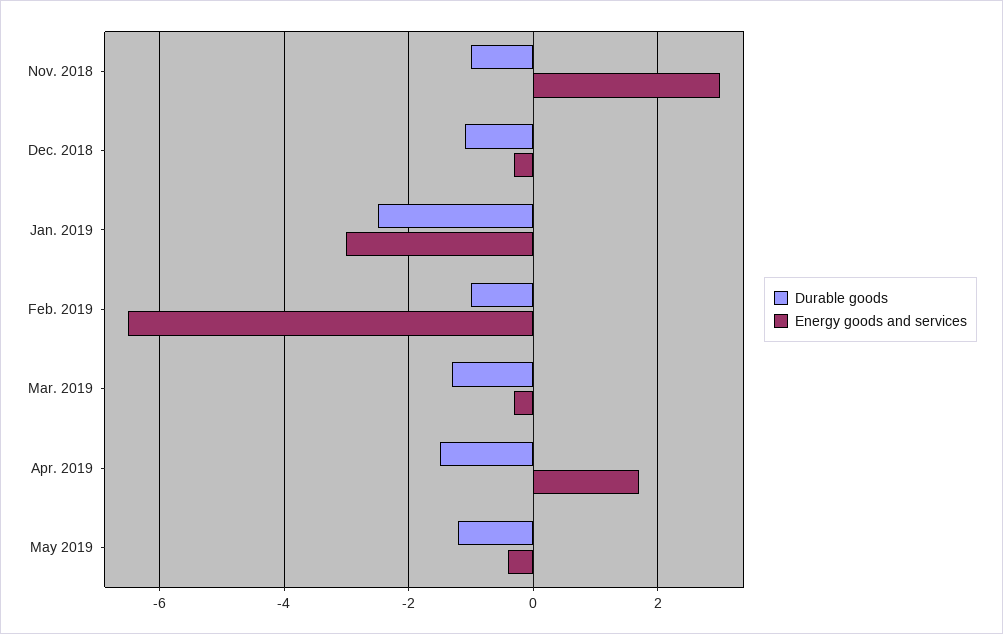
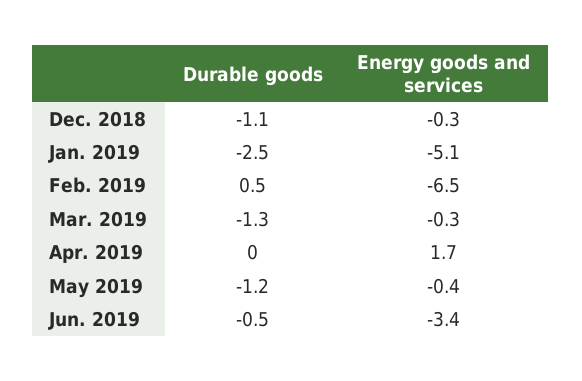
Durable goods, Nov. 2018: -1 -> none
Energy goods and services, Nov. 2018: 3 -> none
Energy goods and services, Jan. 2019: -3 -> -5.1
Durable goods, Feb. 2019: -1 -> 0.5
Durable goods, Apr. 2019: -1.5 -> 0
Durable goods, Jun. 2019: none -> -0.5
Energy goods and services, Jun. 2019: none -> -3.4

